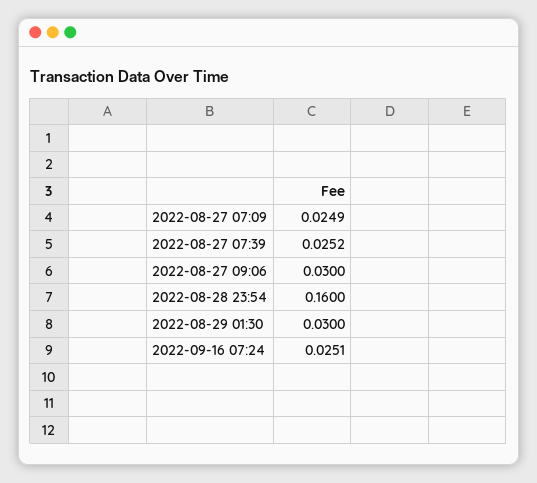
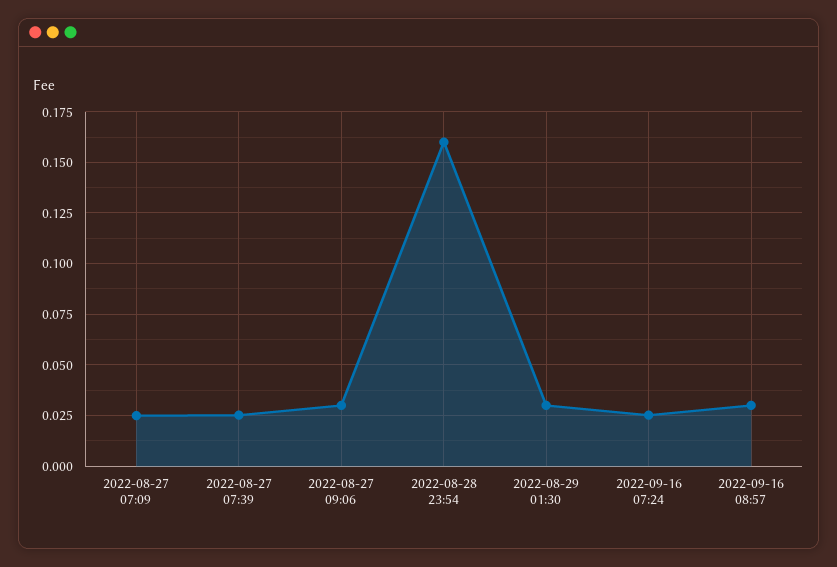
2022-09-16 08:57: none -> 0.03

